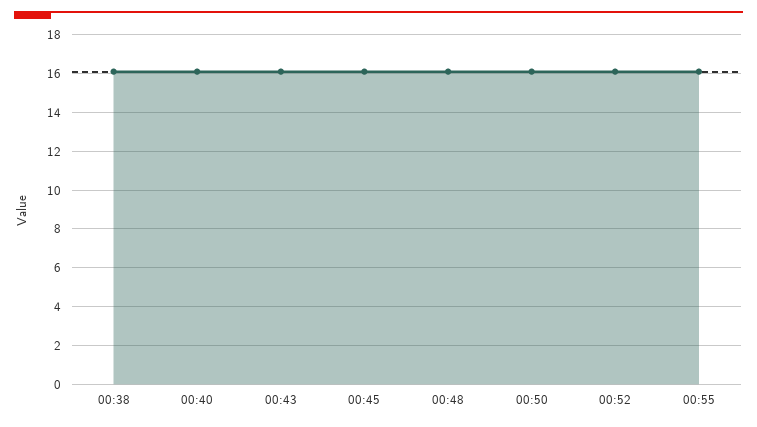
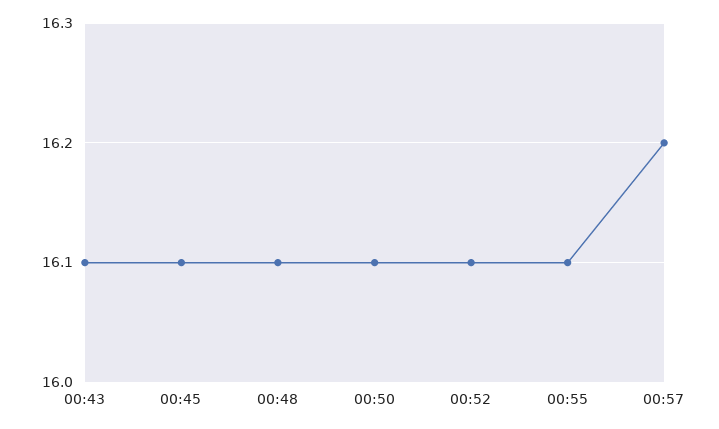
00:38: 16 -> none
00:40: 16 -> none
00:57: none -> 16.2

